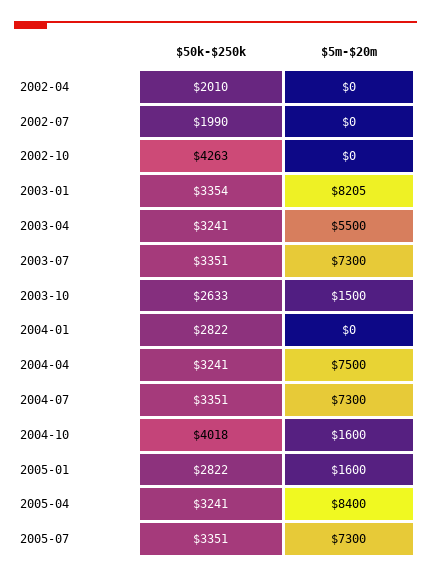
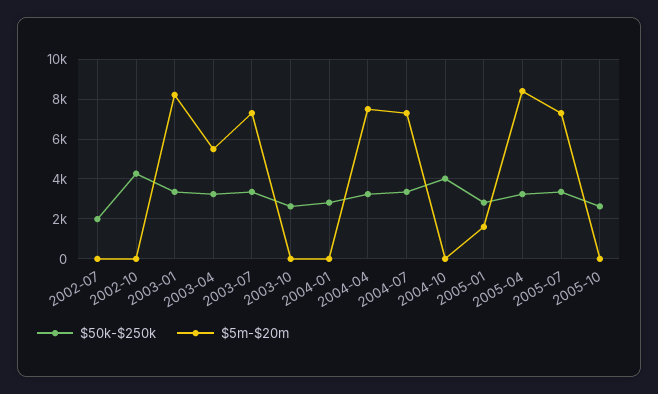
$50k-$250k, 2002-04: 2010 -> none
$5m-$20m, 2002-04: 0 -> none
$5m-$20m, 2003-10: 1500 -> 0
$5m-$20m, 2004-10: 1600 -> 0
$50k-$250k, 2005-10: none -> 2500
$5m-$20m, 2005-10: none -> 0

